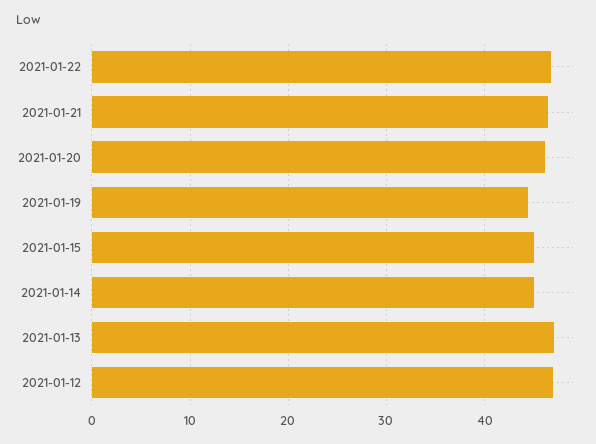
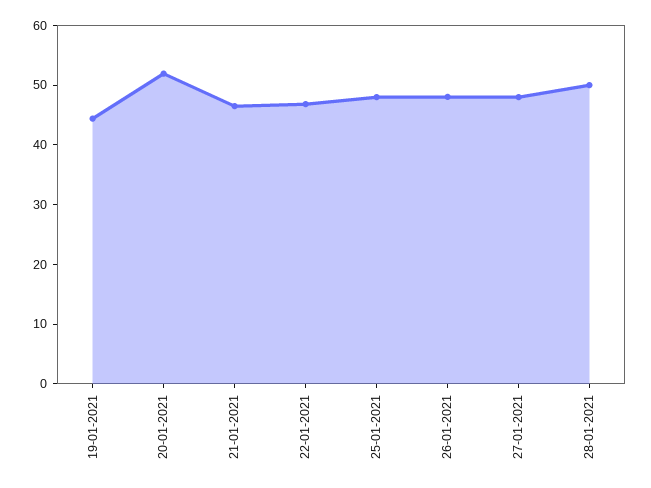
2021-01-20: 46 -> 52
2021-01-15: 45 -> none
2021-01-14: 45 -> none
2021-01-13: 47 -> none
2021-01-12: 47 -> none
25-01-2021: none -> 48
26-01-2021: none -> 48
27-01-2021: none -> 48
28-01-2021: none -> 50

